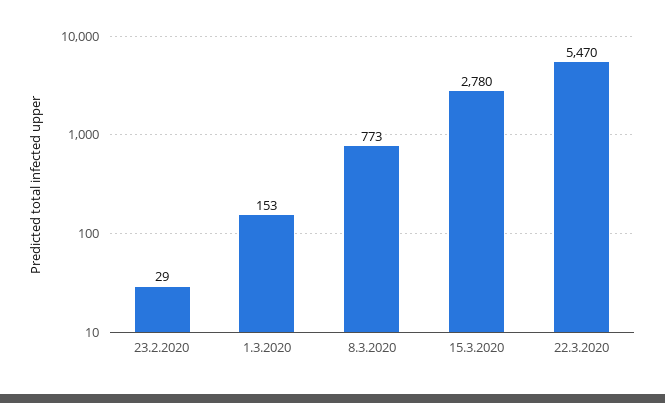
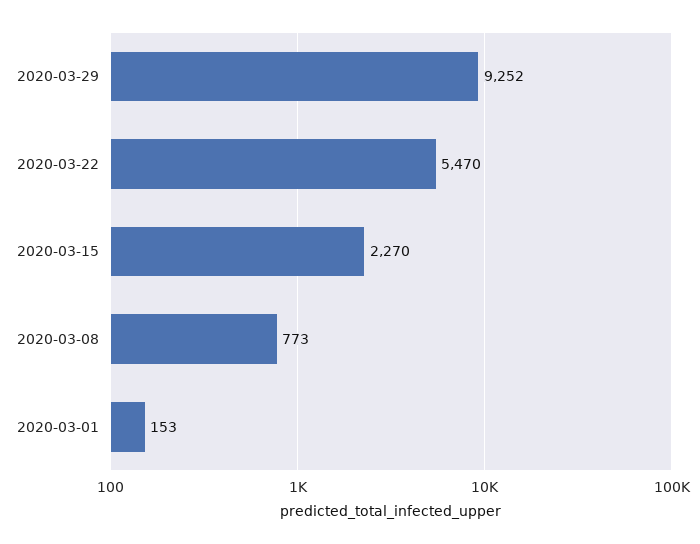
23.2.2020: 29 -> none
15.3.2020: 2780 -> 2270
2020-03-29: none -> 9252

